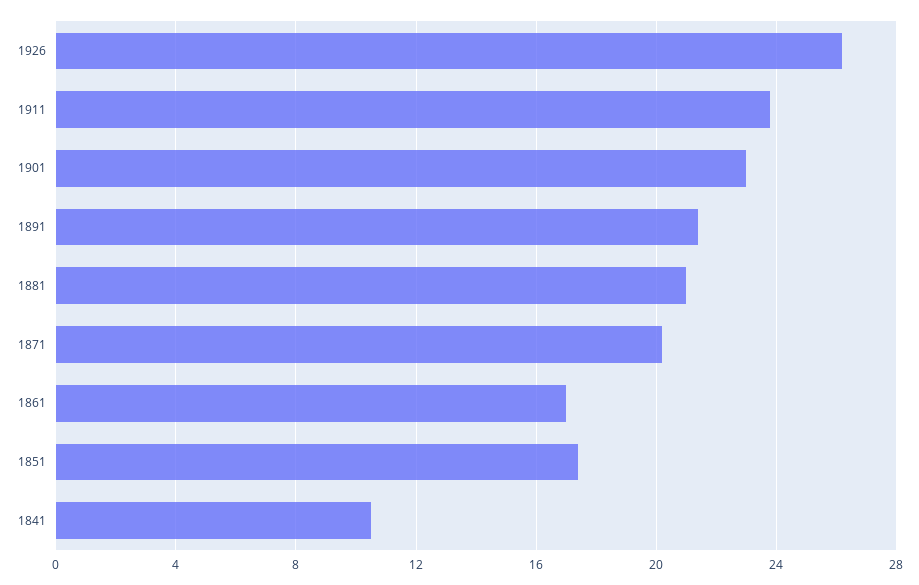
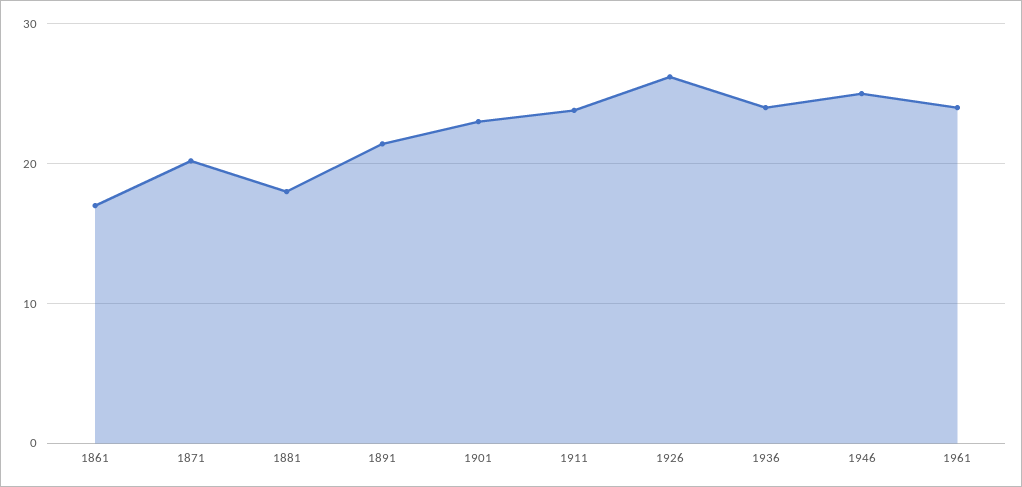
1881: 21 -> 18
1851: 17.5 -> none
1841: 10.5 -> none
1936: none -> 24
1946: none -> 25
1961: none -> 24

